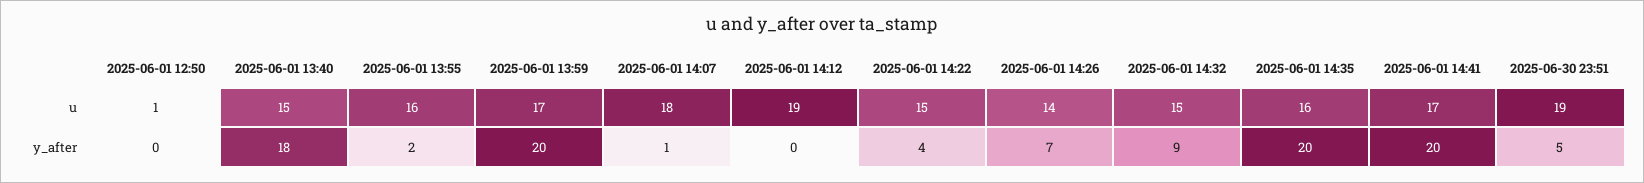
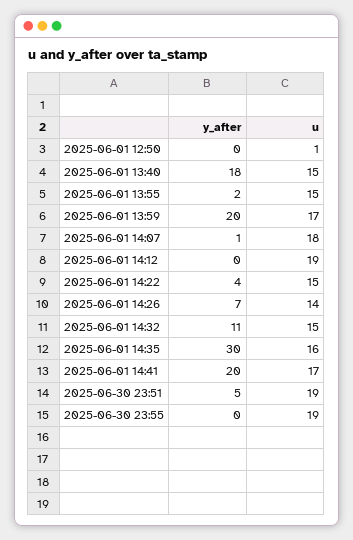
2025-06-01 13:55, u: 16 -> 15
2025-06-01 14:32, y_after: 9 -> 11
2025-06-01 14:35, y_after: 20 -> 30
2025-06-30 23:55, y_after: none -> 0
2025-06-30 23:55, u: none -> 19

